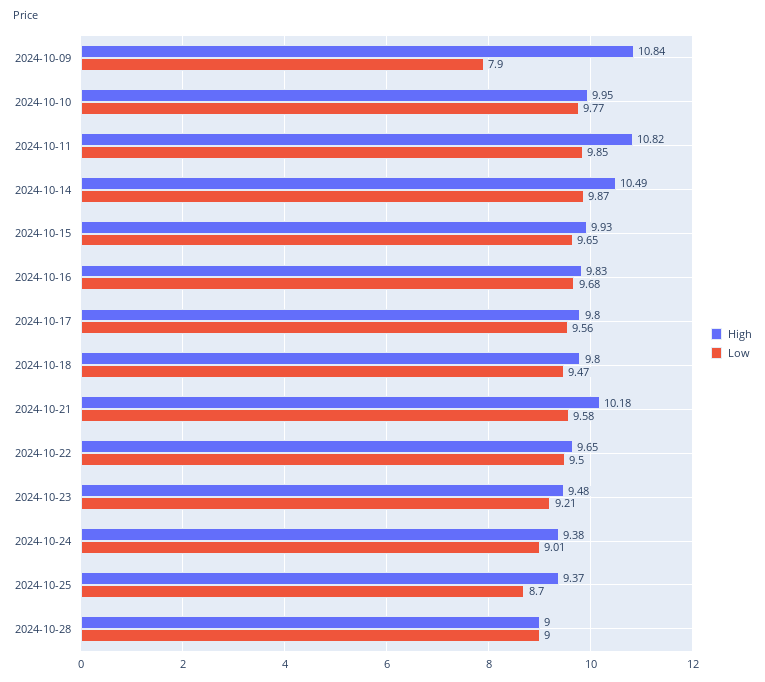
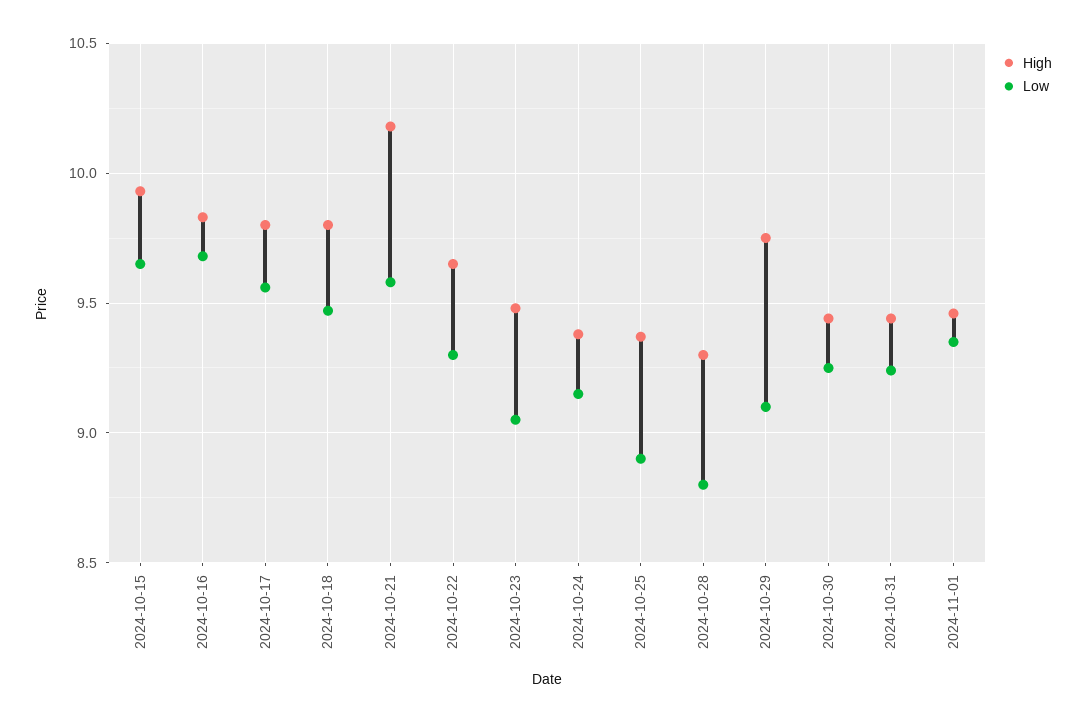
High, 2024-10-09: 10.84 -> none
Low, 2024-10-09: 7.9 -> none
High, 2024-10-10: 9.95 -> none
Low, 2024-10-10: 9.77 -> none
High, 2024-10-11: 10.82 -> none
Low, 2024-10-11: 9.85 -> none
High, 2024-10-14: 10.49 -> none
Low, 2024-10-14: 9.87 -> none
Low, 2024-10-22: 9.5 -> 9.3
Low, 2024-10-23: 9.21 -> 9.05
Low, 2024-10-24: 9.01 -> 9.15
Low, 2024-10-25: 8.7 -> 8.9
High, 2024-10-28: 9 -> 9.3
Low, 2024-10-28: 9 -> 8.8
High, 2024-10-29: none -> 9.75
Low, 2024-10-29: none -> 9.1
High, 2024-10-30: none -> 9.45
Low, 2024-10-30: none -> 9.25
High, 2024-10-31: none -> 9.45
Low, 2024-10-31: none -> 9.25
High, 2024-11-01: none -> 9.45
Low, 2024-11-01: none -> 9.35

